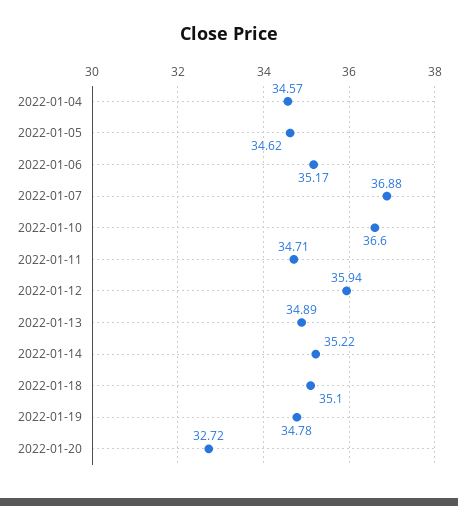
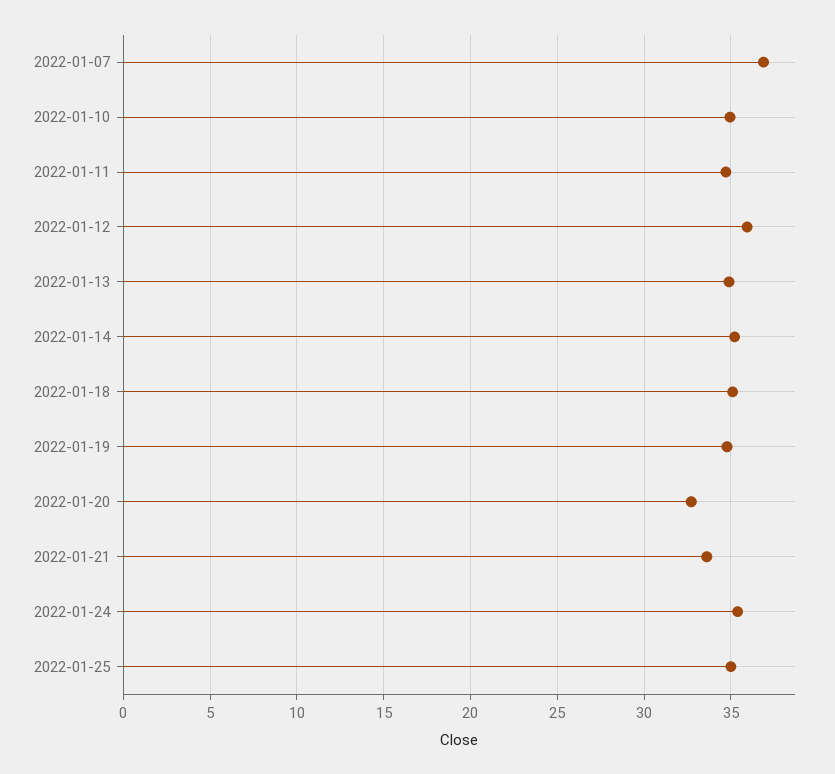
2022-01-04: 34.57 -> none
2022-01-05: 34.62 -> none
2022-01-06: 35.17 -> none
2022-01-10: 36.6 -> 35
2022-01-21: none -> 33.5
2022-01-24: none -> 35.5
2022-01-25: none -> 35

